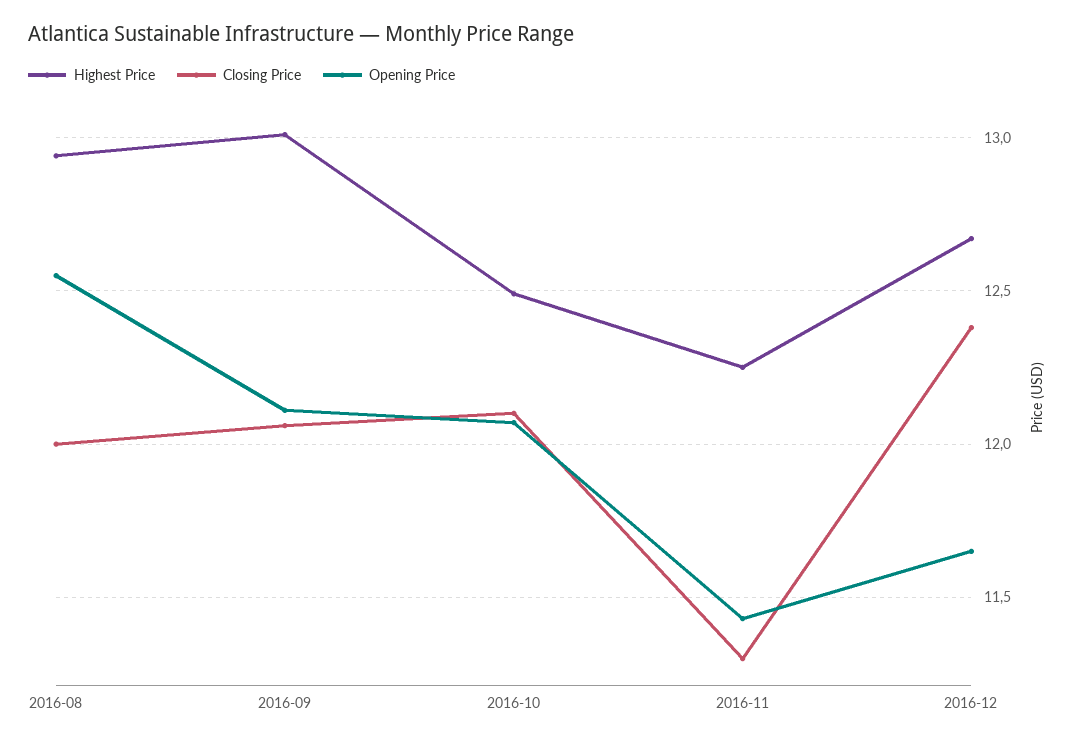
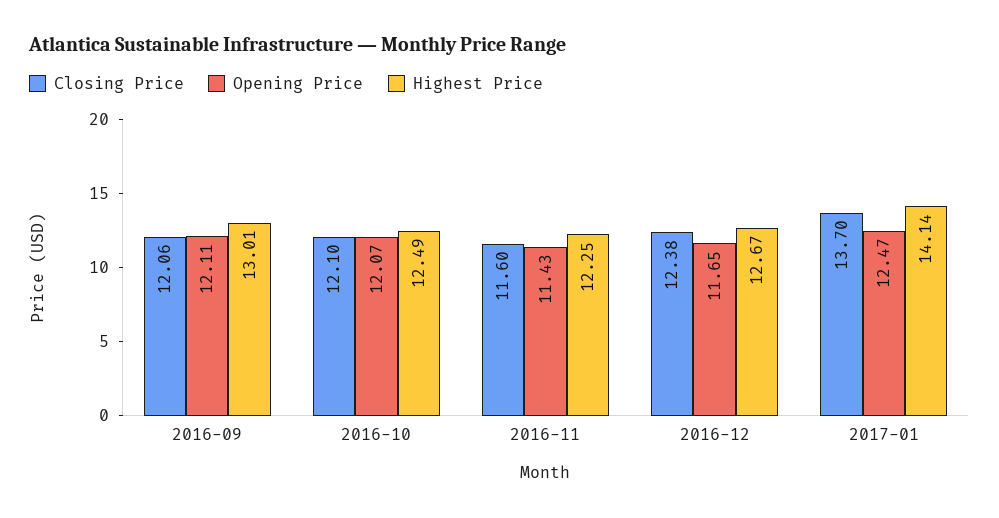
Highest Price, 2016-08: 12.95 -> none
Closing Price, 2016-08: 12 -> none
Opening Price, 2016-08: 12.55 -> none
Closing Price, 2016-11: 11.3 -> 11.6
Closing Price, 2017-01: none -> 13.7
Opening Price, 2017-01: none -> 12.47
Highest Price, 2017-01: none -> 14.14

